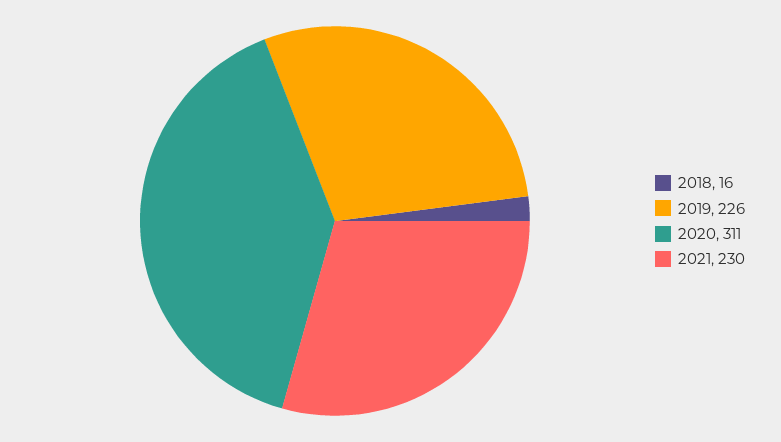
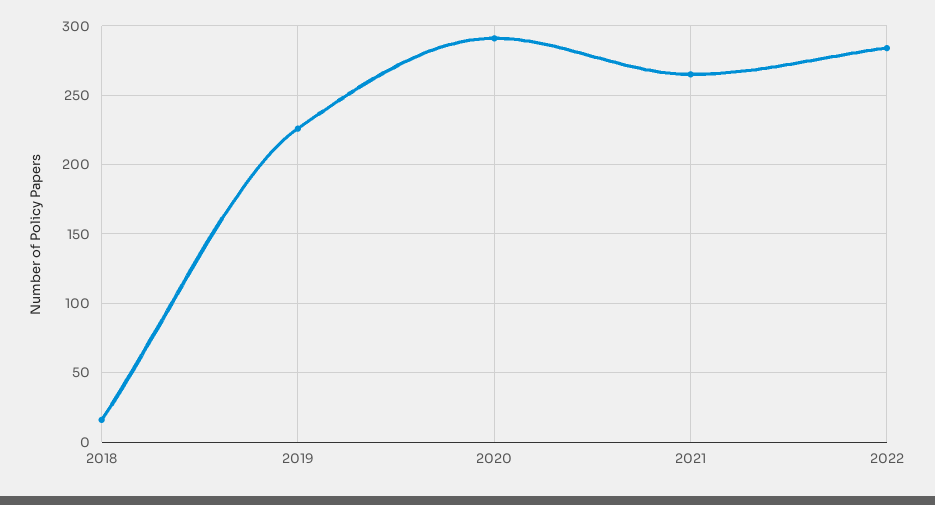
2020: 311 -> 290
2021: 230 -> 265
2022: none -> 285

